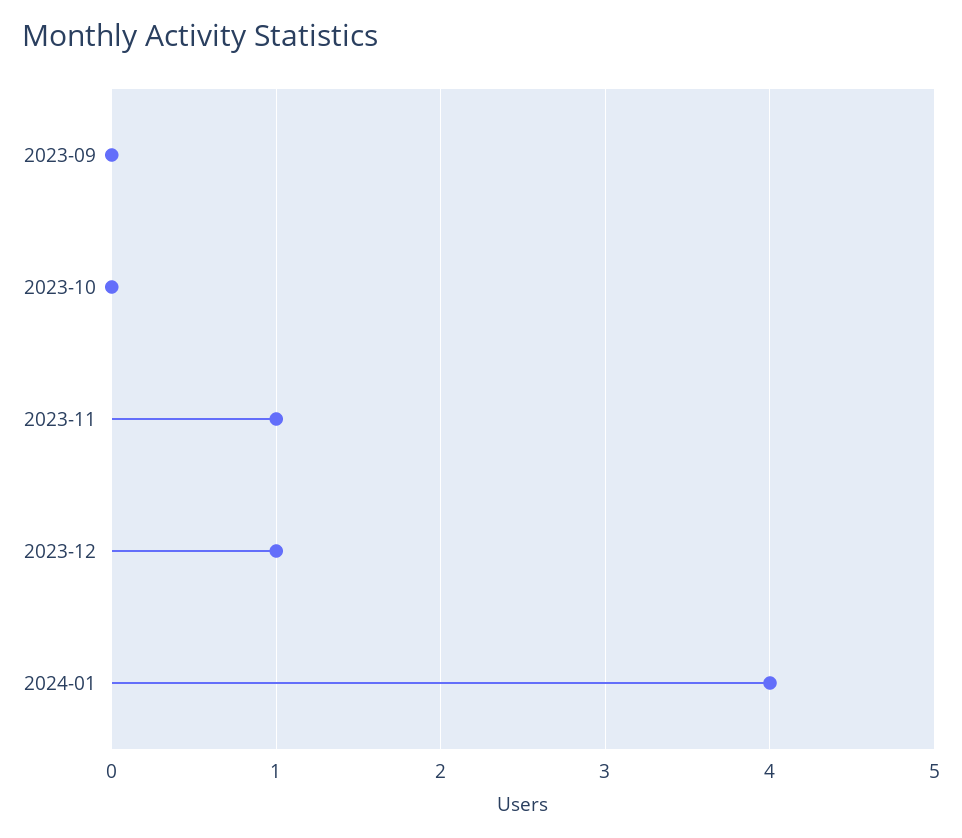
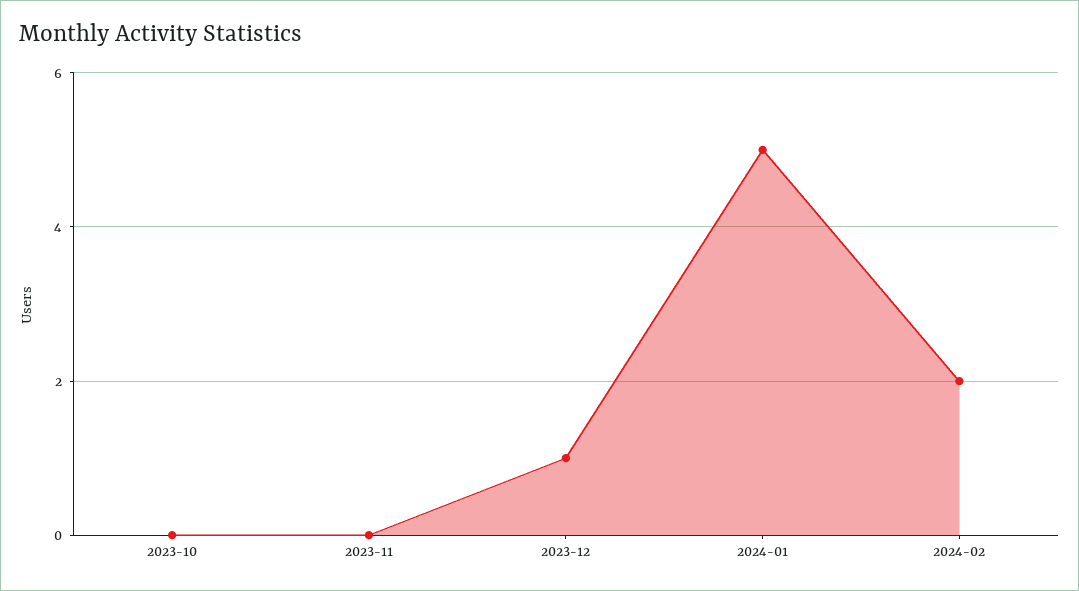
2023-09: 0 -> none
2023-11: 1 -> 0
2024-01: 4 -> 5
2024-02: none -> 2

